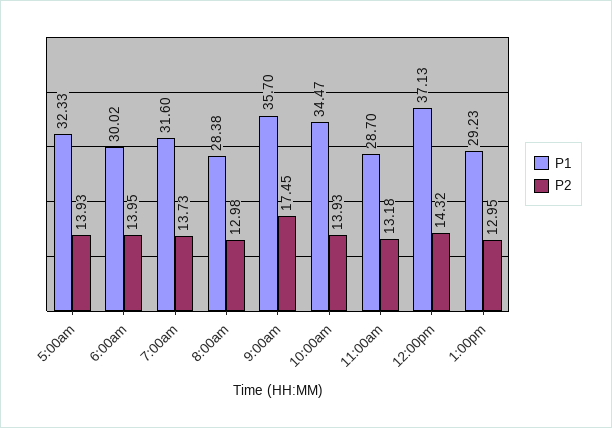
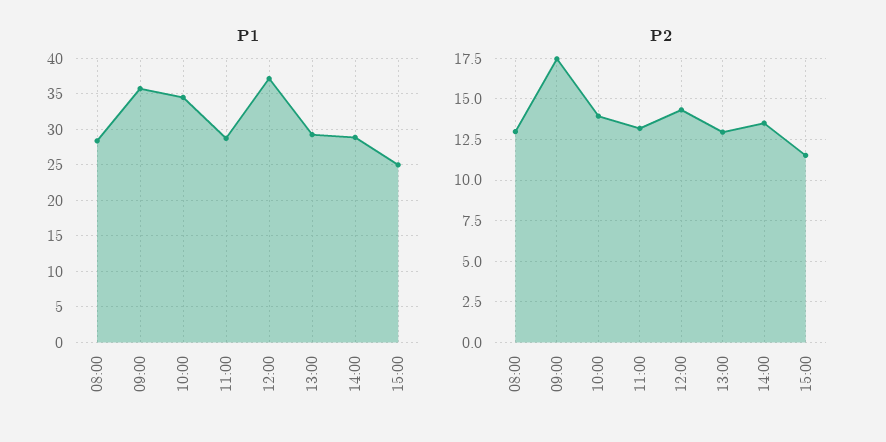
P1, 5:00am: 32.33 -> none
P2, 5:00am: 13.93 -> none
P1, 6:00am: 30.02 -> none
P2, 6:00am: 13.95 -> none
P1, 7:00am: 31.6 -> none
P2, 7:00am: 13.73 -> none
P1, 14:00: none -> 29
P1, 15:00: none -> 25
P2, 14:00: none -> 13.5
P2, 15:00: none -> 11.5

